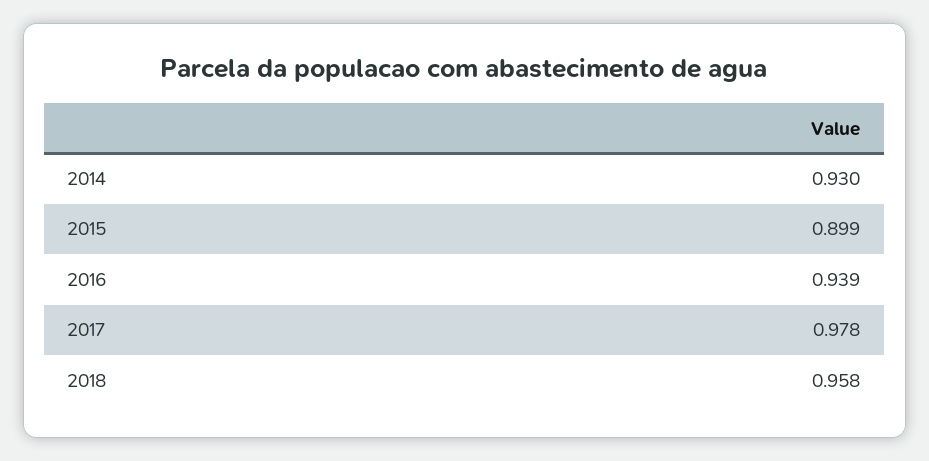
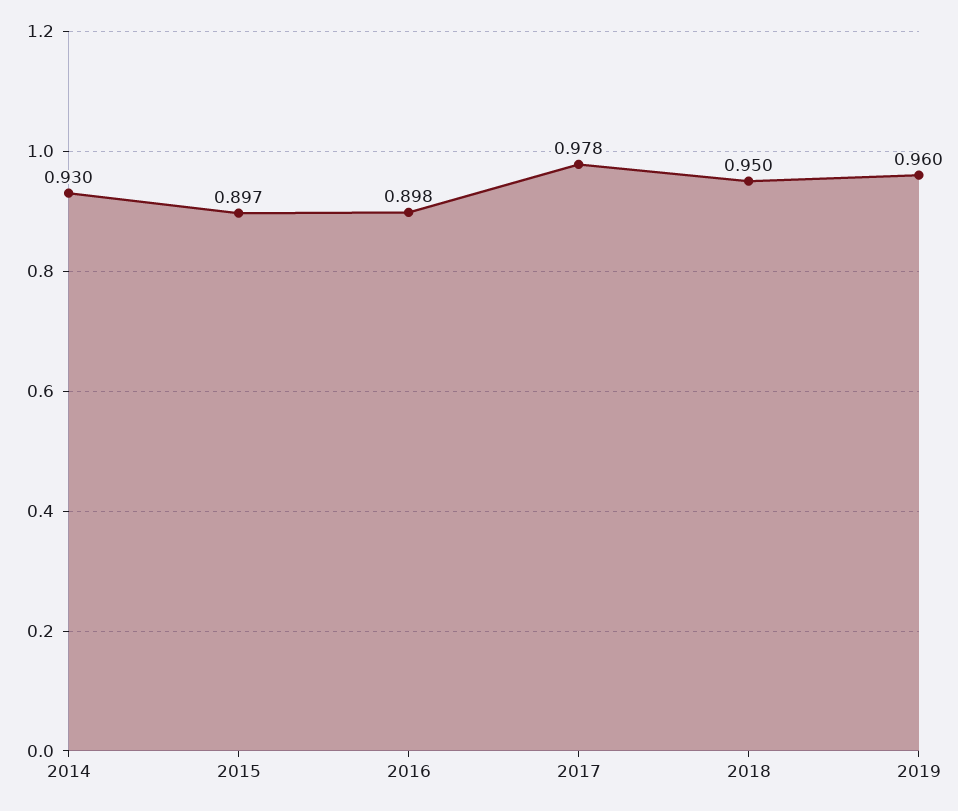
2015: 0.899 -> 0.897
2016: 0.939 -> 0.898
2018: 0.958 -> 0.95
2019: none -> 0.96

